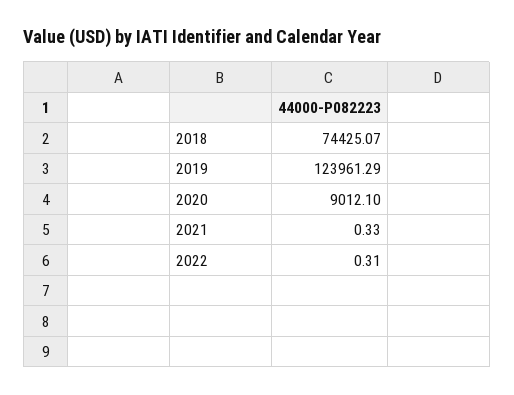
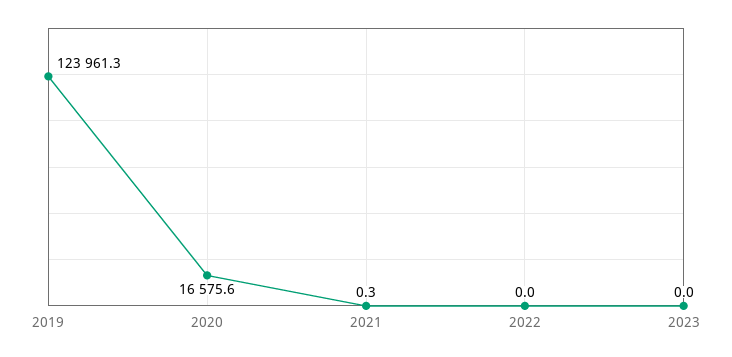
2018: 74425.07 -> none
2020: 9012.1 -> 16575.6
2022: 0.31 -> 0
2023: none -> 0

